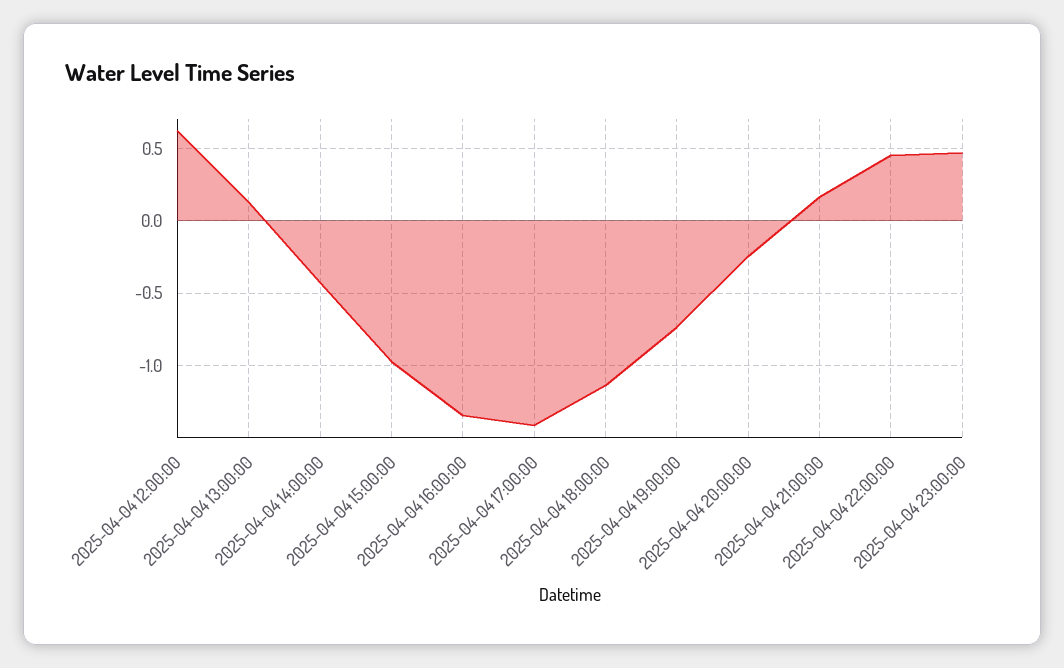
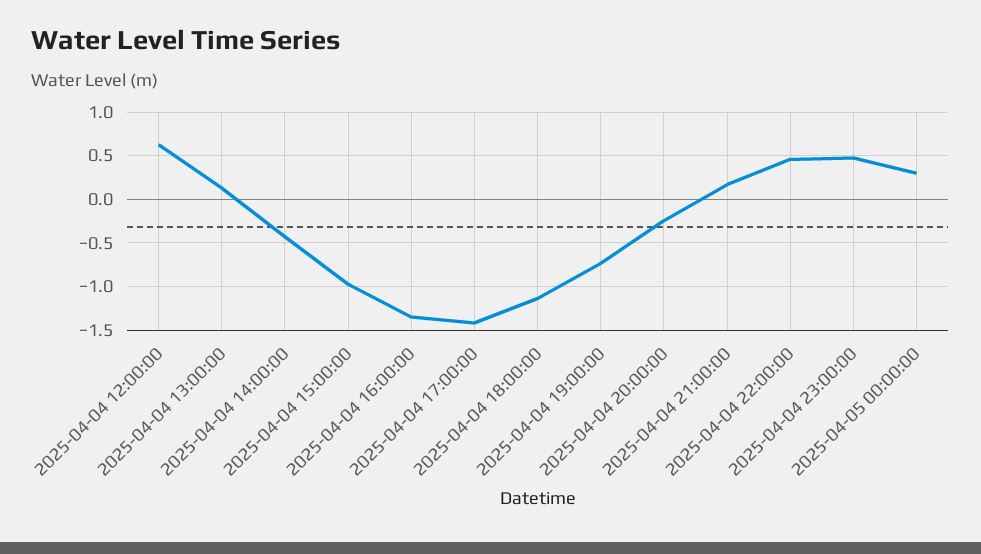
2025-04-05 00:00:00: none -> 0.3

